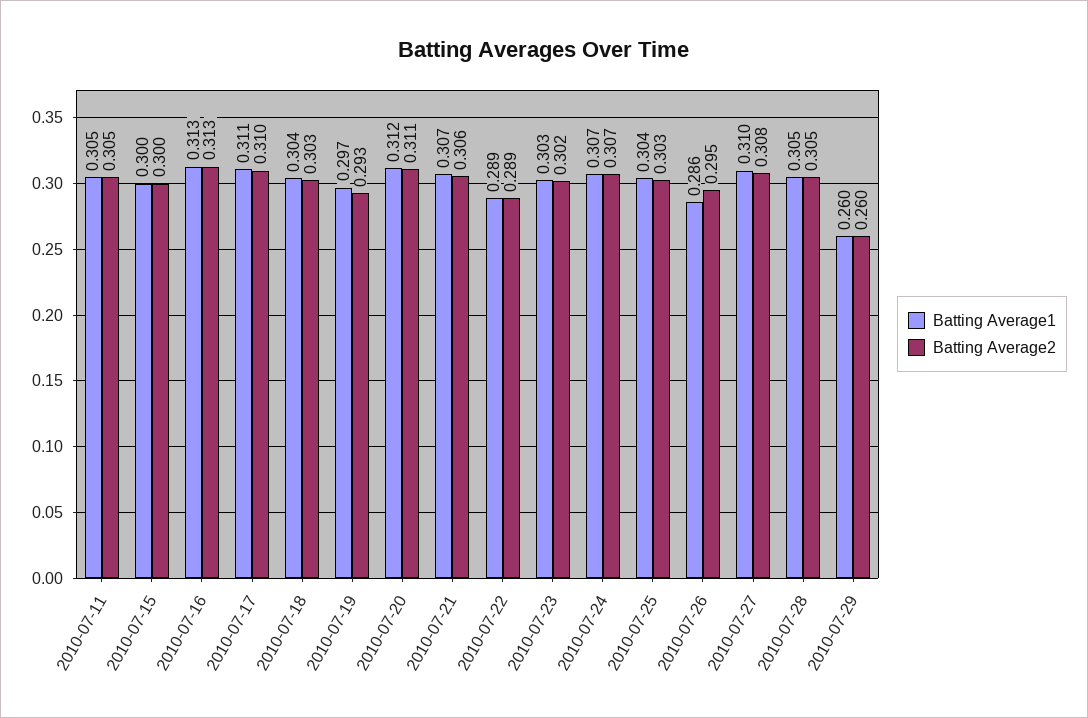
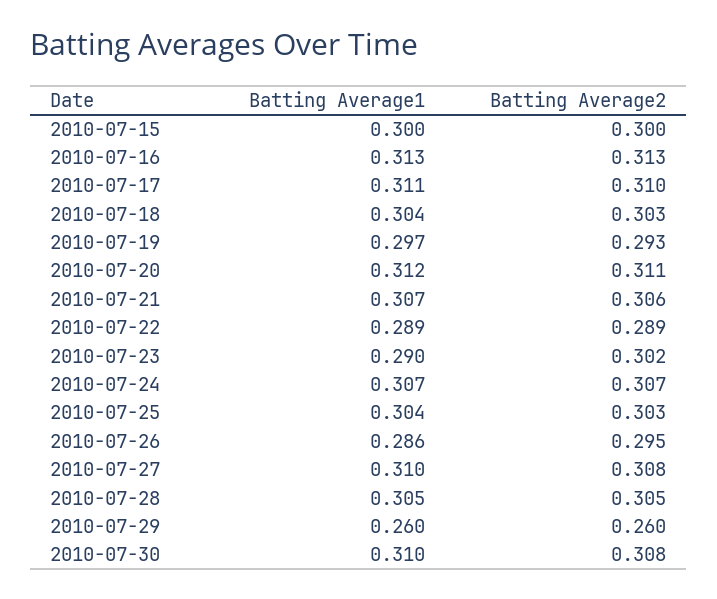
Batting Average1, 2010-07-11: 0.305 -> none
Batting Average2, 2010-07-11: 0.305 -> none
Batting Average1, 2010-07-23: 0.303 -> 0.29
Batting Average1, 2010-07-30: none -> 0.31
Batting Average2, 2010-07-30: none -> 0.308

